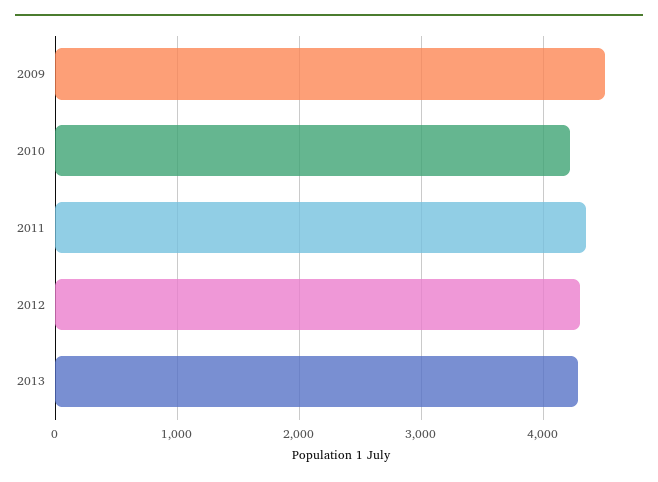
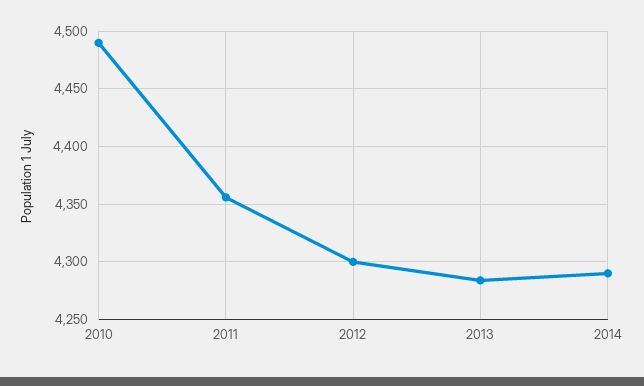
2009: 4500 -> none
2010: 4200 -> 4490
2014: none -> 4290

